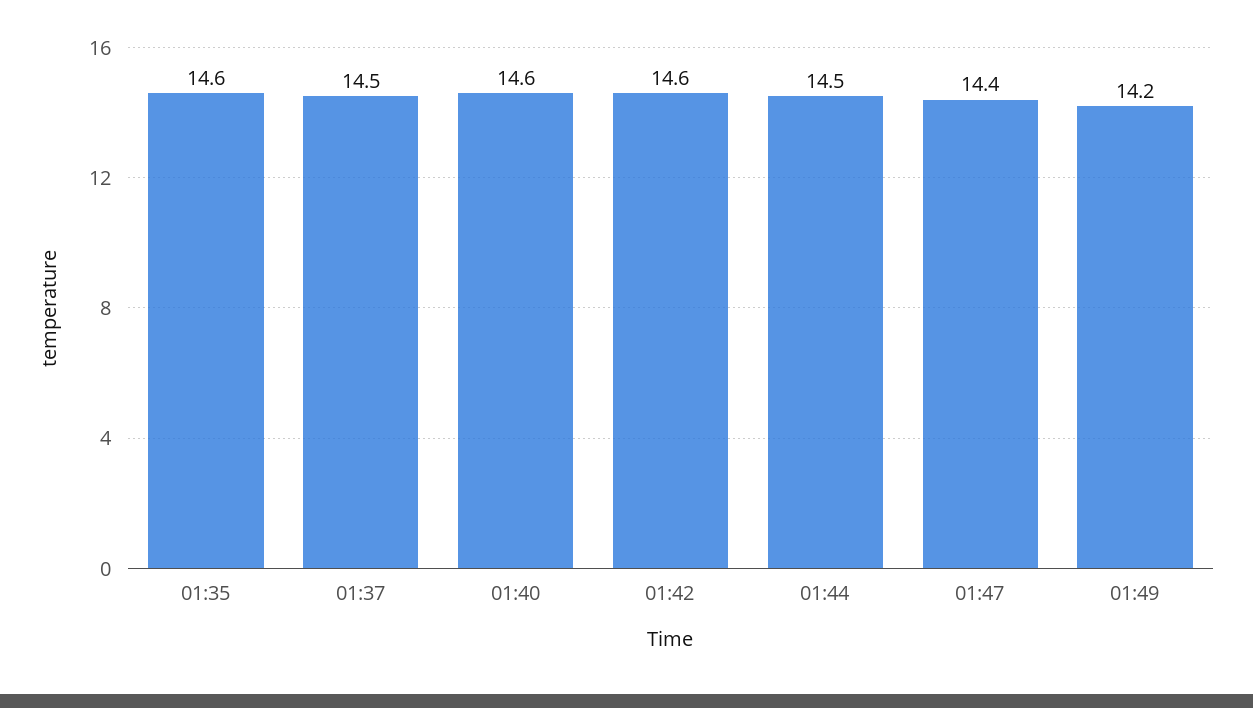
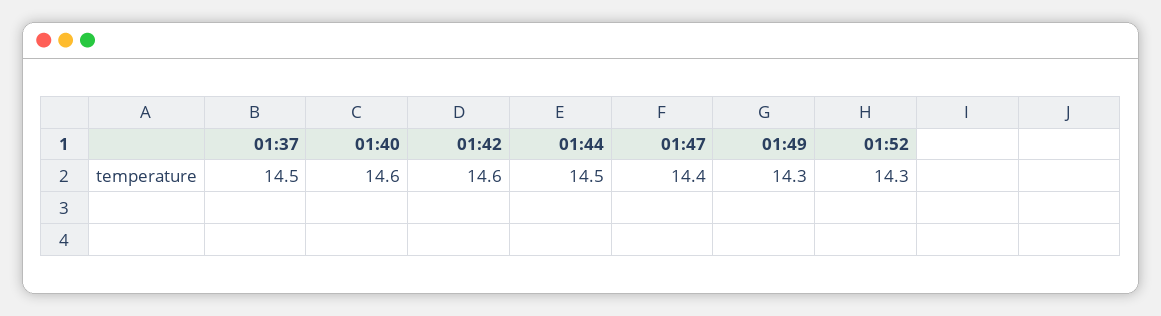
01:35: 14.6 -> none
01:49: 14.2 -> 14.3
01:52: none -> 14.3

